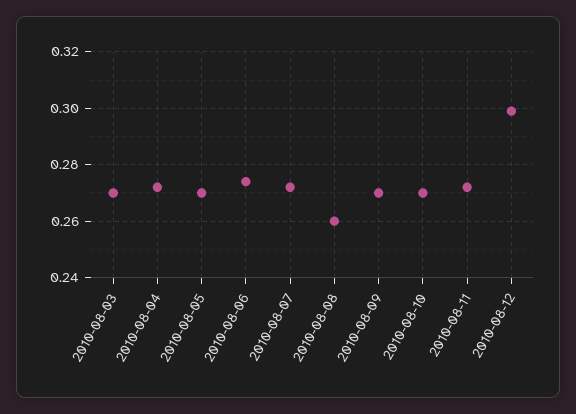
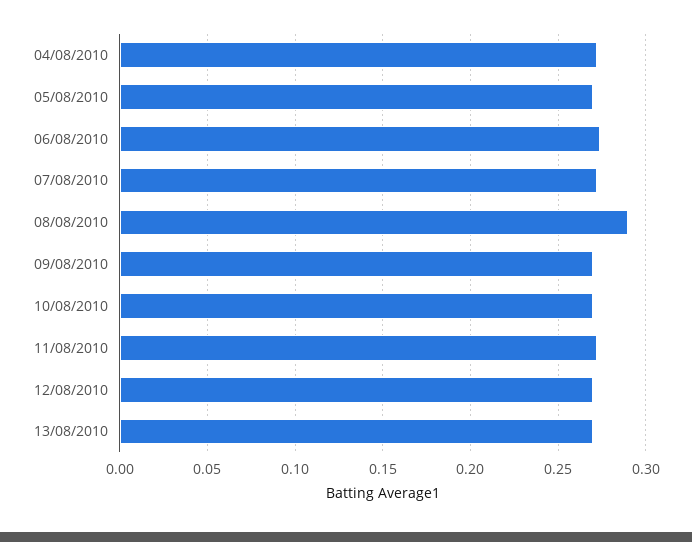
2010-08-03: 0.27 -> none
2010-08-08: 0.26 -> 0.29
2010-08-12: 0.3 -> 0.27
13/08/2010: none -> 0.27

